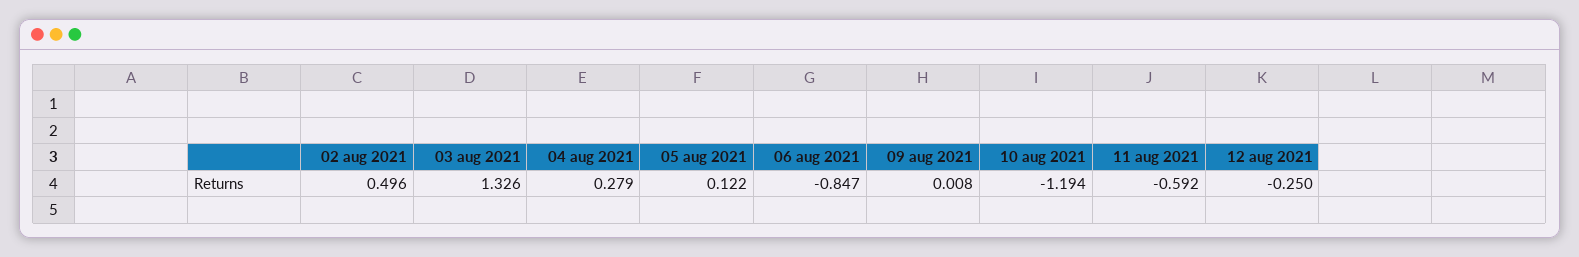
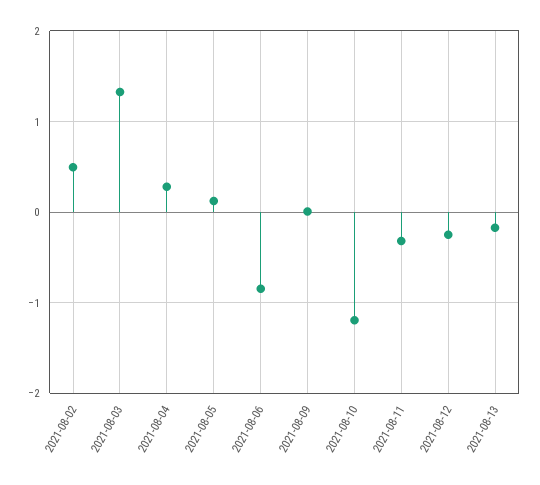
11 aug 2021: -0.592 -> -0.3
2021-08-13: none -> -0.2

